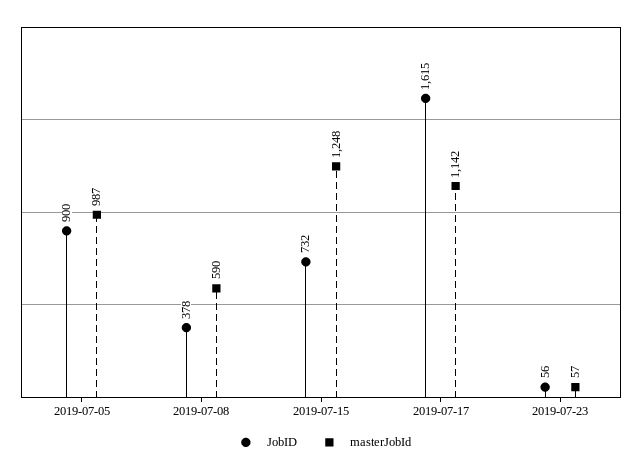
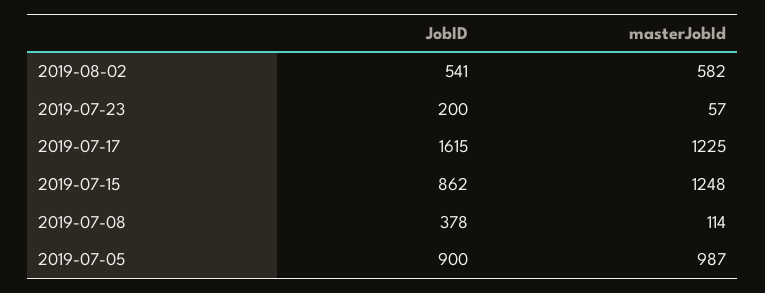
masterJobId, 2019-07-08: 590 -> 114
JobID, 2019-07-15: 732 -> 862
masterJobId, 2019-07-17: 1142 -> 1225
JobID, 2019-07-23: 56 -> 200
JobID, 2019-08-02: none -> 541
masterJobId, 2019-08-02: none -> 582

